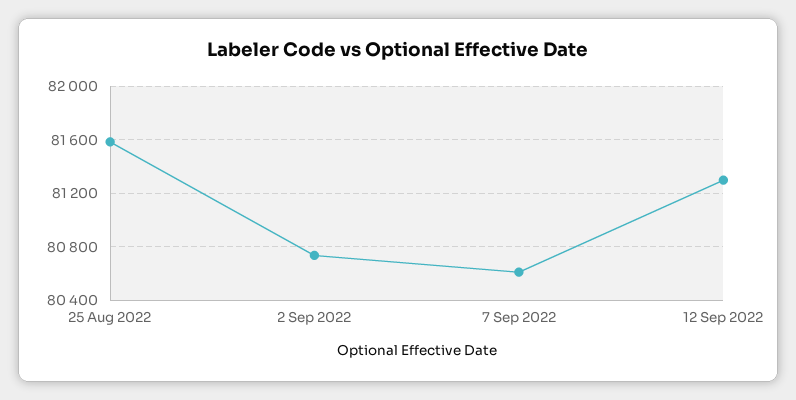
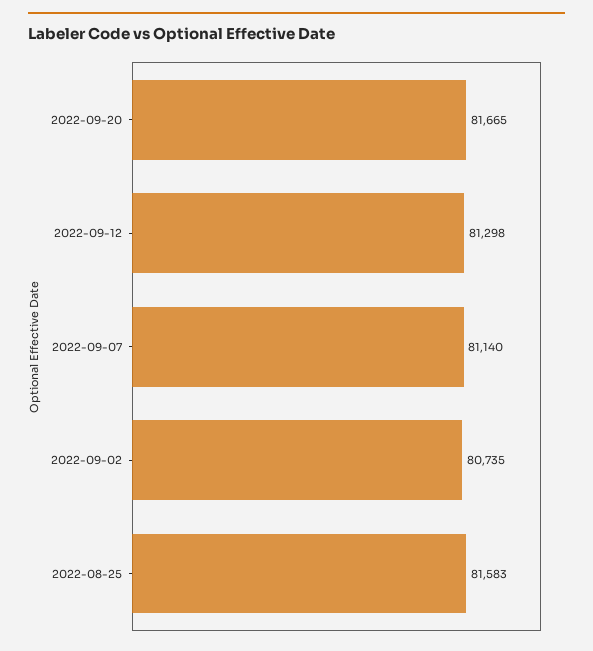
7 Sep 2022: 80600 -> 81140
2022-09-20: none -> 81665

